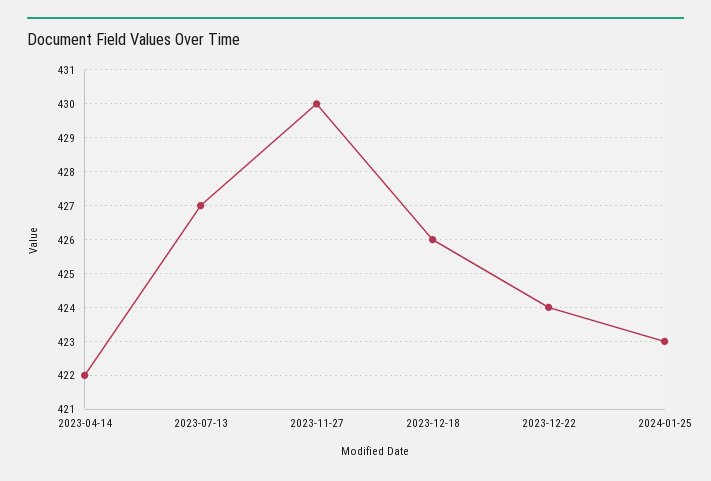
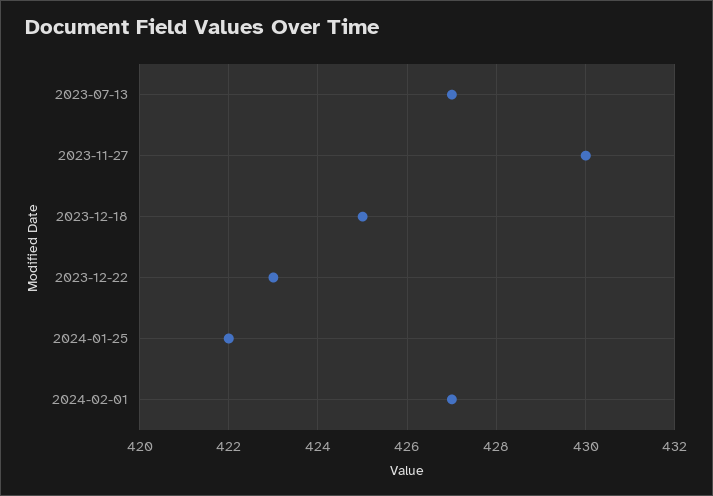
2023-04-14: 422 -> none
2023-12-18: 426 -> 425
2023-12-22: 424 -> 423
2024-01-25: 423 -> 422
2024-02-01: none -> 427

